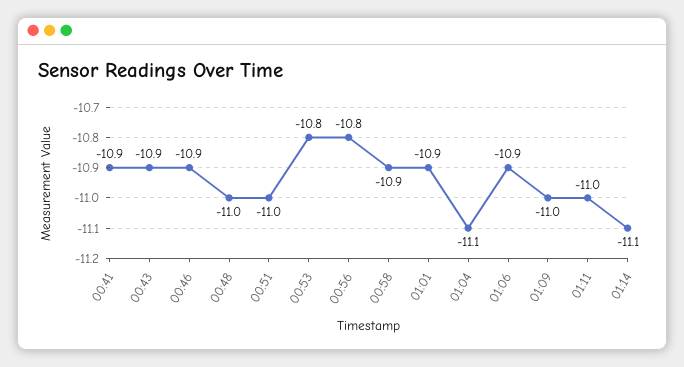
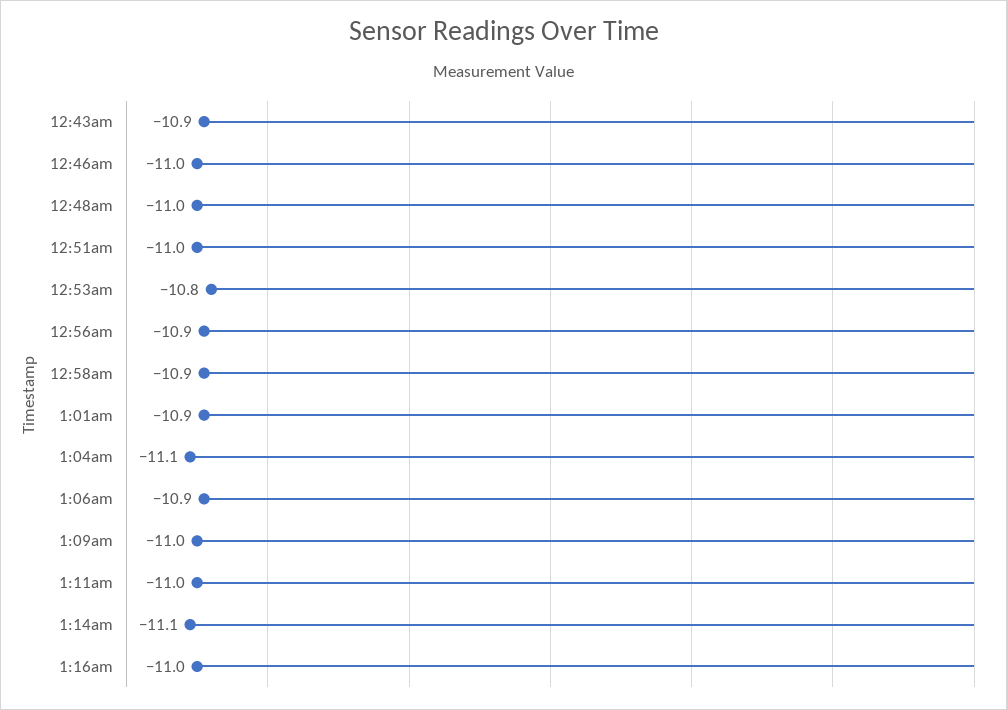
00:41: -10.9 -> none
00:46: -10.9 -> -11
00:56: -10.8 -> -10.9
1:16am: none -> -11

